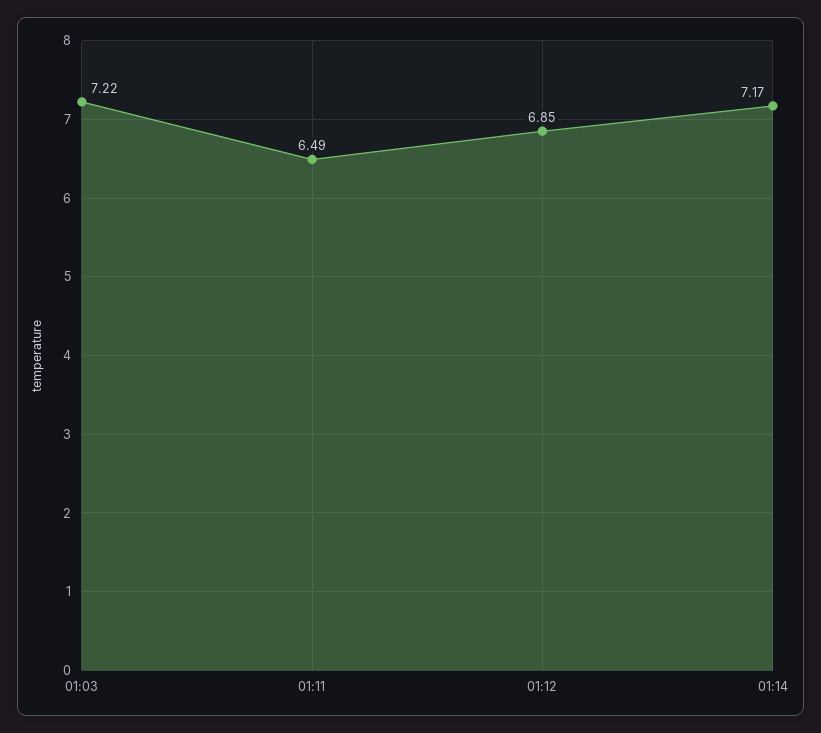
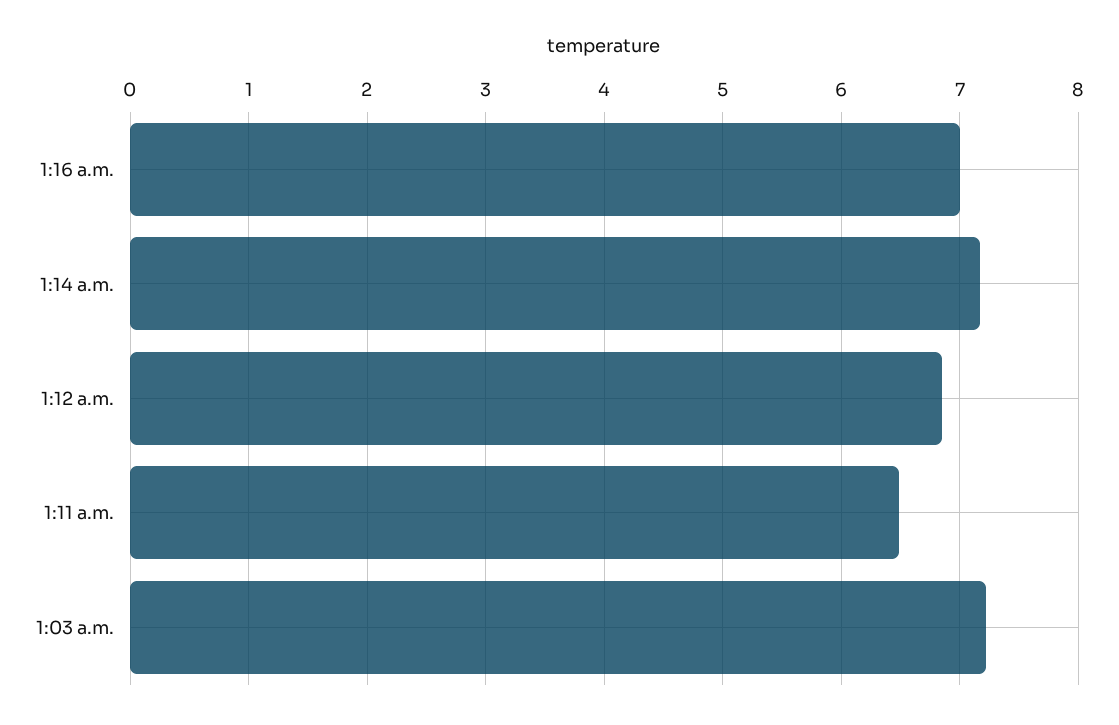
1:16 a.m.: none -> 7

